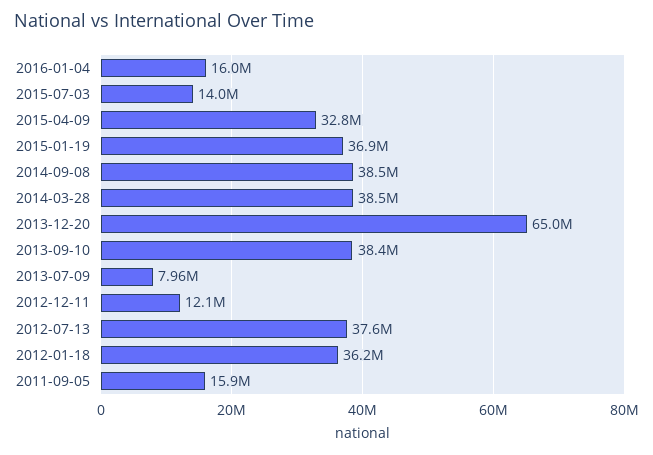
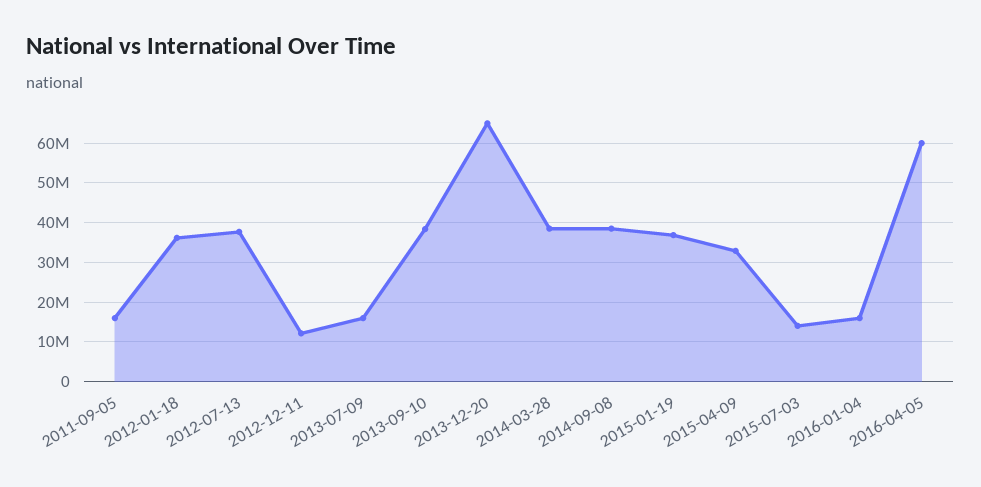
2013-07-09: 7960000 -> 16000000
2016-04-05: none -> 60000000

